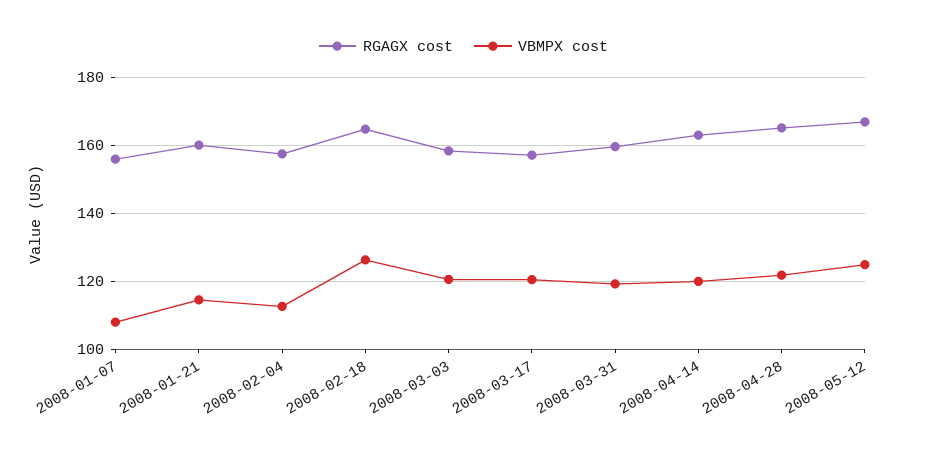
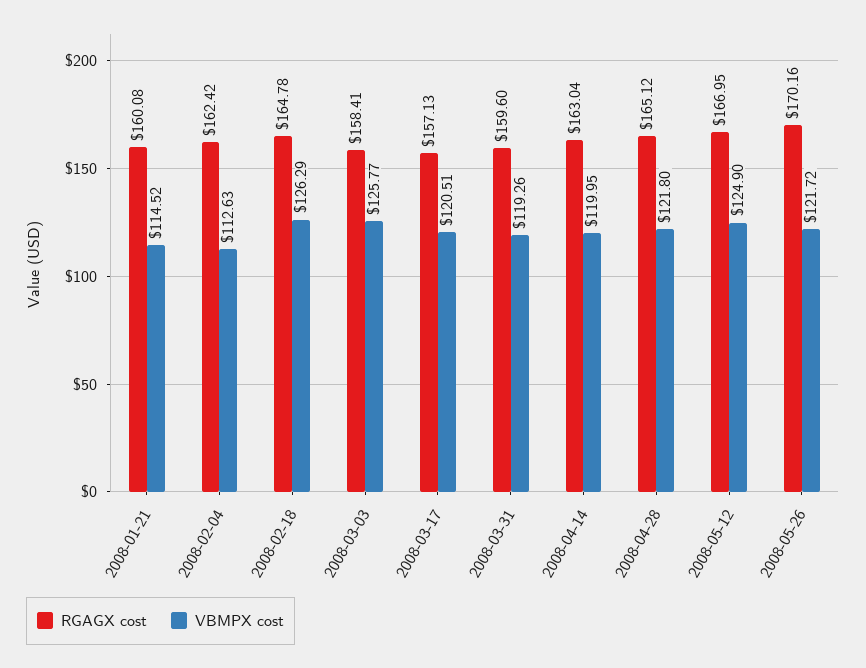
RGAGX cost, 2008-01-07: 156 -> none
VBMPX cost, 2008-01-07: 108 -> none
RGAGX cost, 2008-02-04: 158 -> 162.42
VBMPX cost, 2008-03-03: 120 -> 125.77
RGAGX cost, 2008-05-26: none -> 170.16
VBMPX cost, 2008-05-26: none -> 121.72

